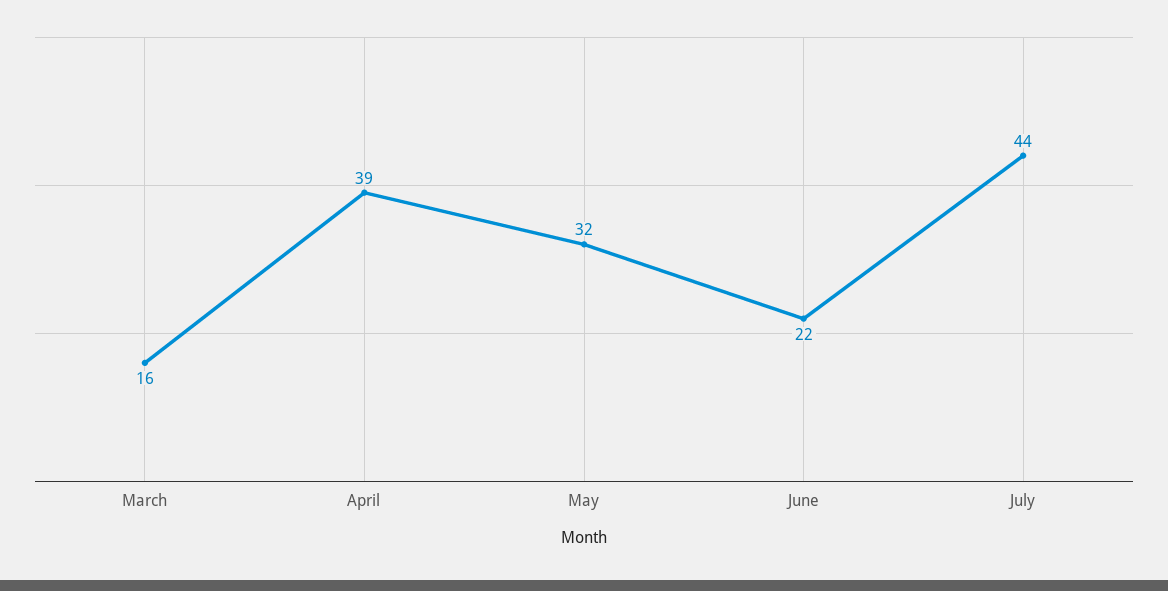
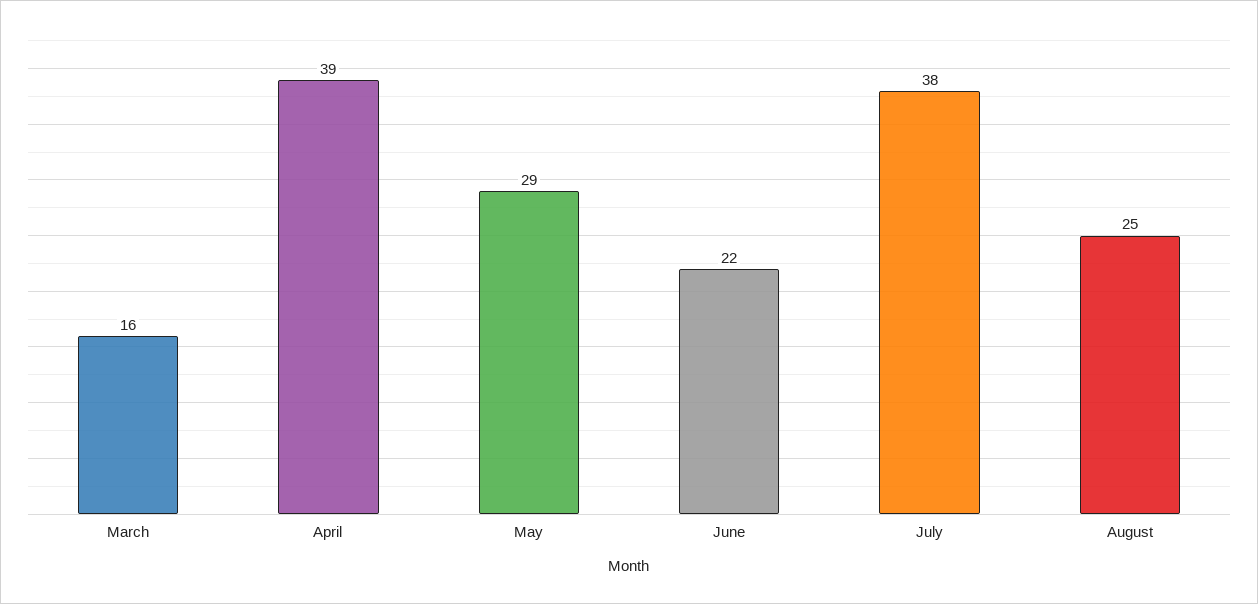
May: 32 -> 29
July: 44 -> 38
August: none -> 25

